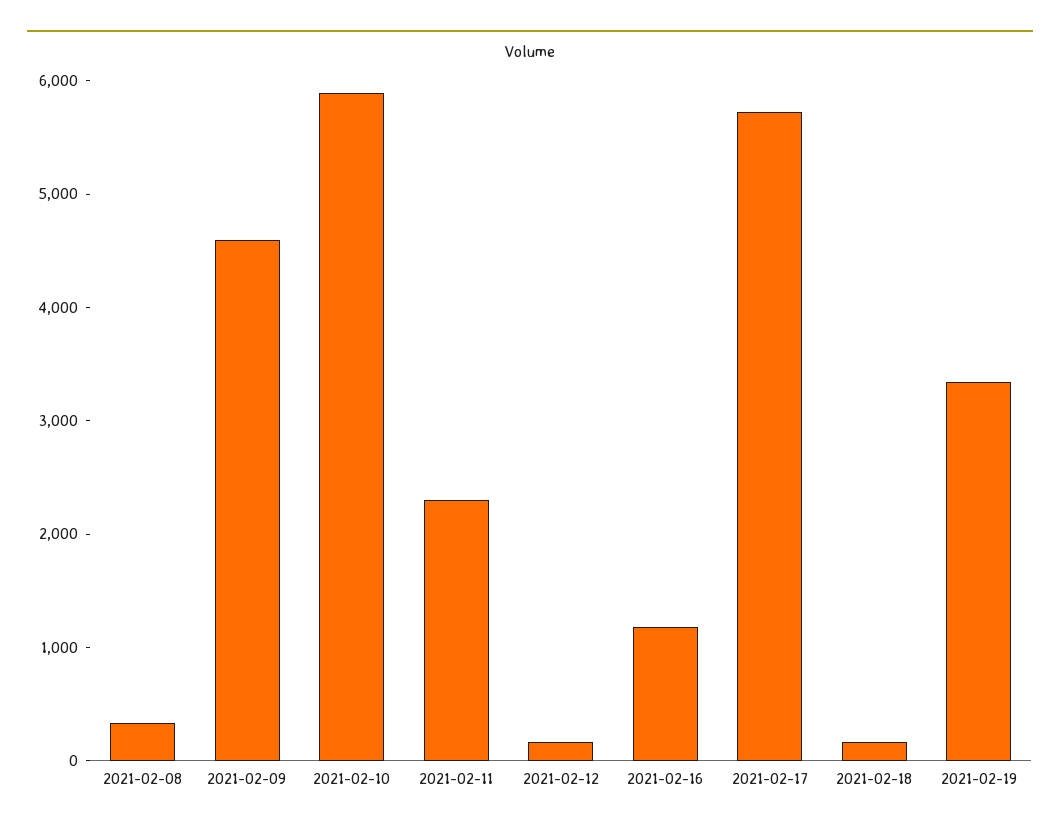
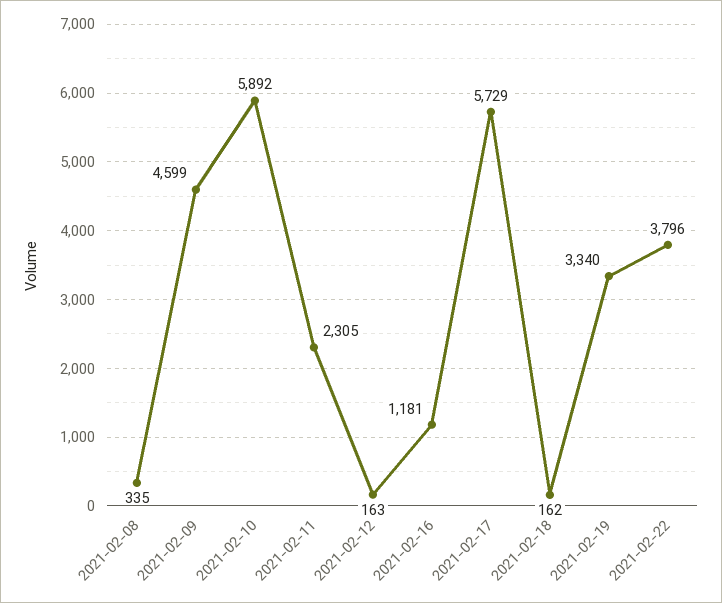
2021-02-22: none -> 3796

